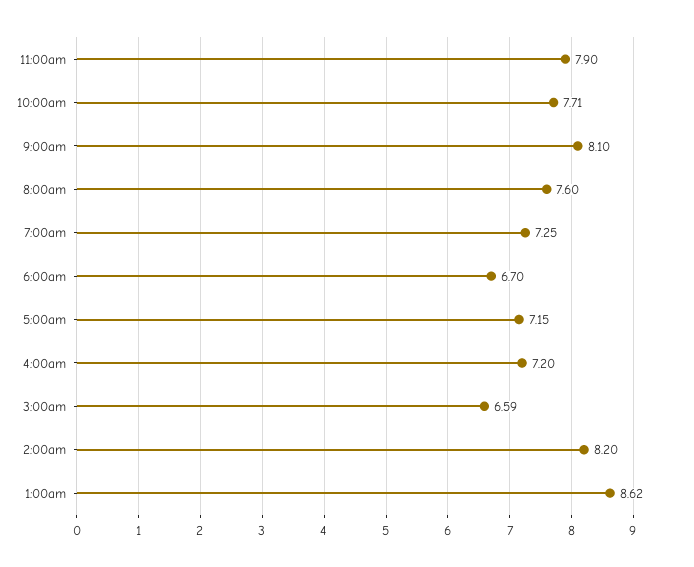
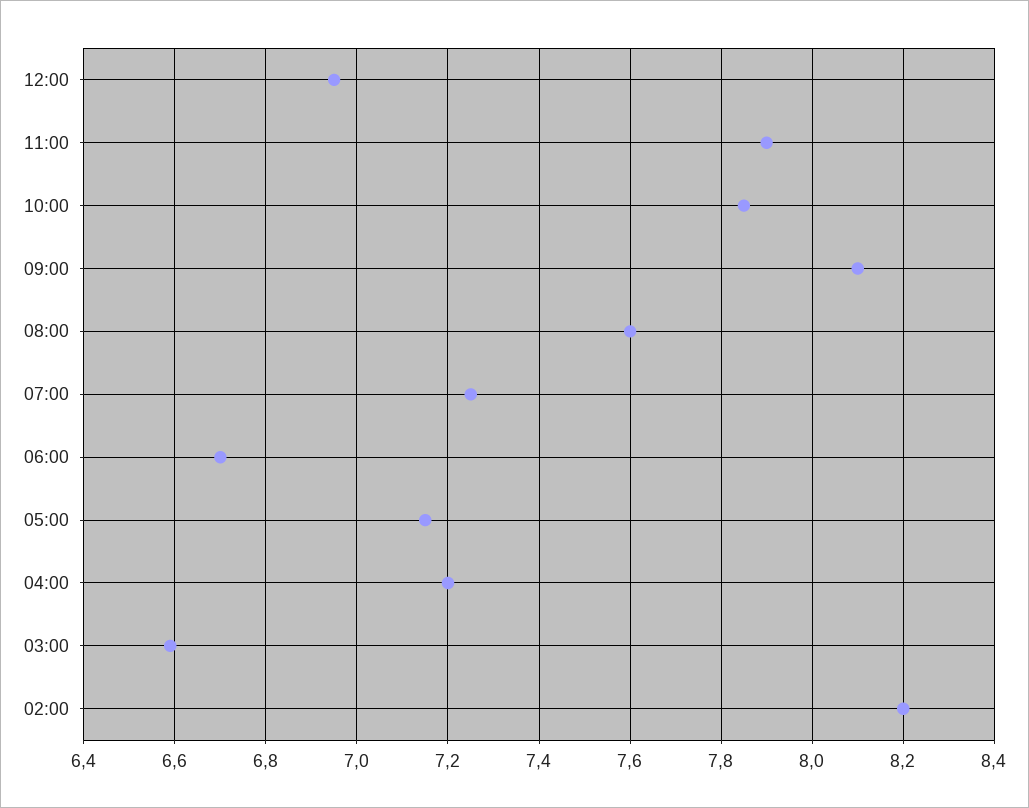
10:00am: 7.71 -> 7.85
1:00am: 8.62 -> none
12:00: none -> 6.95

